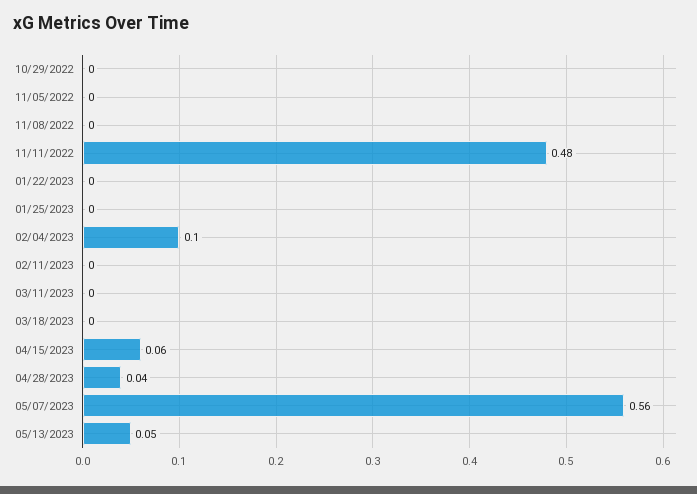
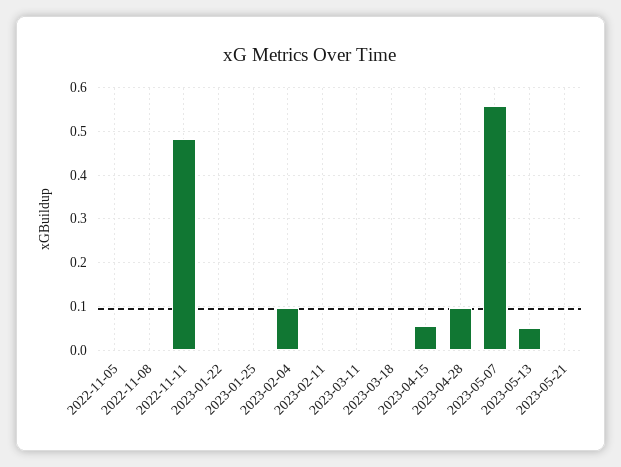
10/29/2022: 0 -> none
04/28/2023: 0.04 -> 0.1
2023-05-21: none -> 0

